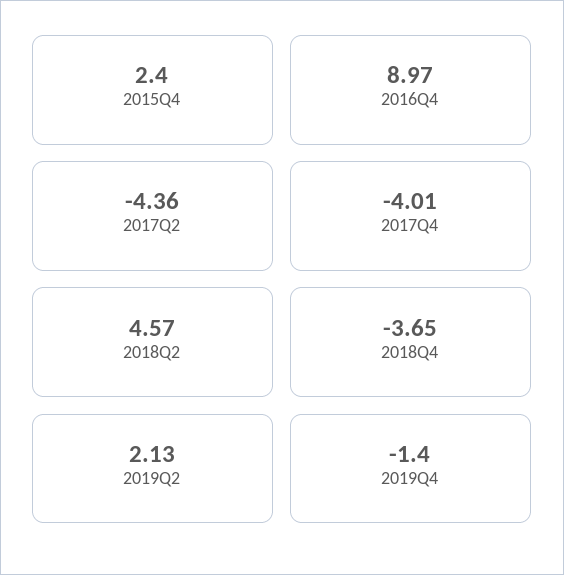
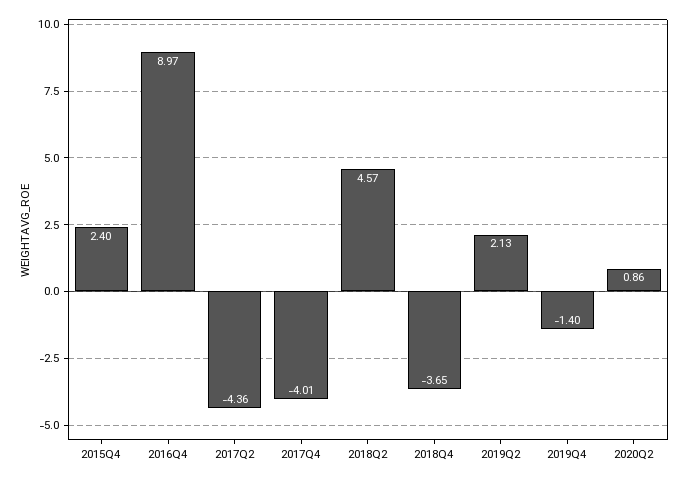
2020Q2: none -> 0.86

